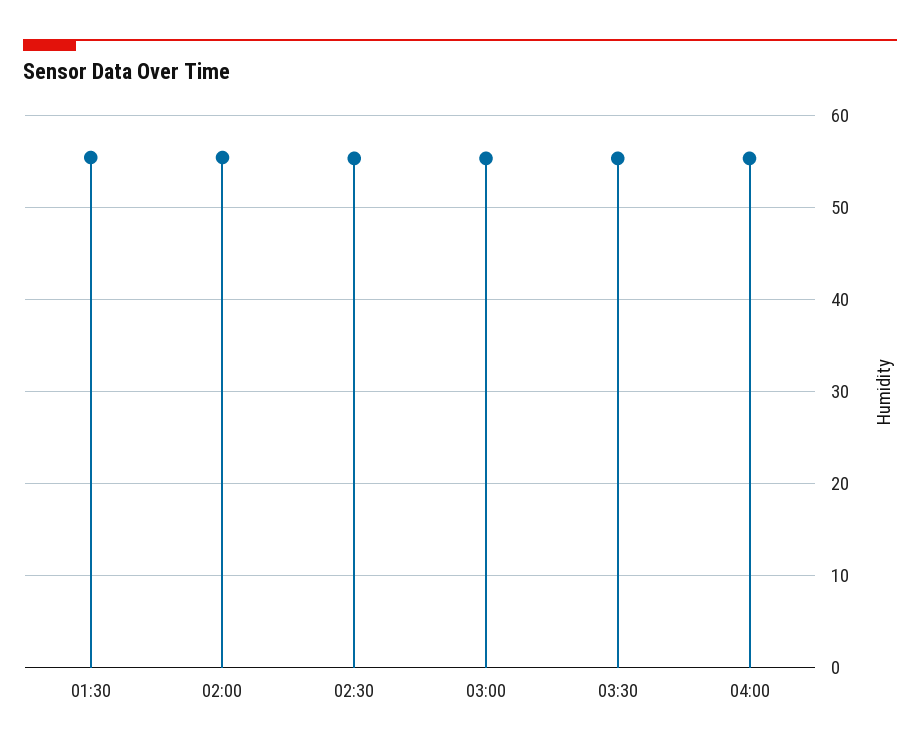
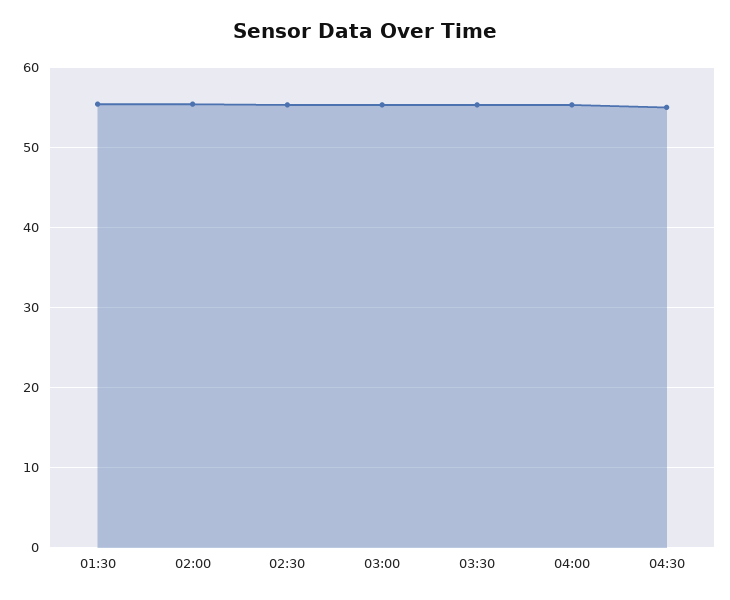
04:30: none -> 55

